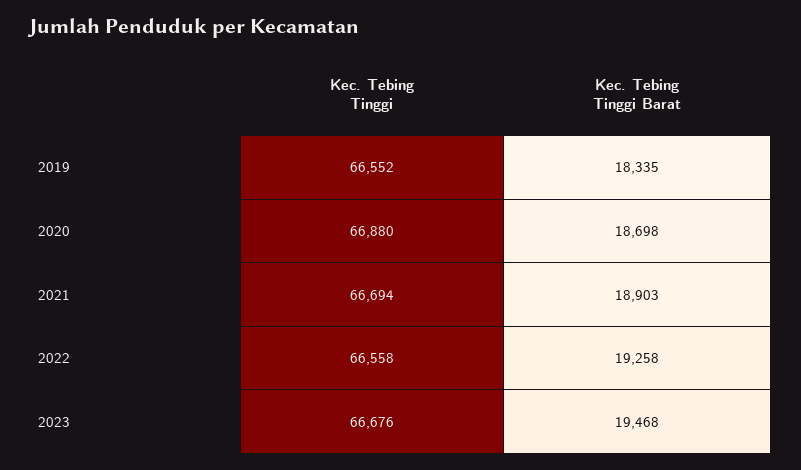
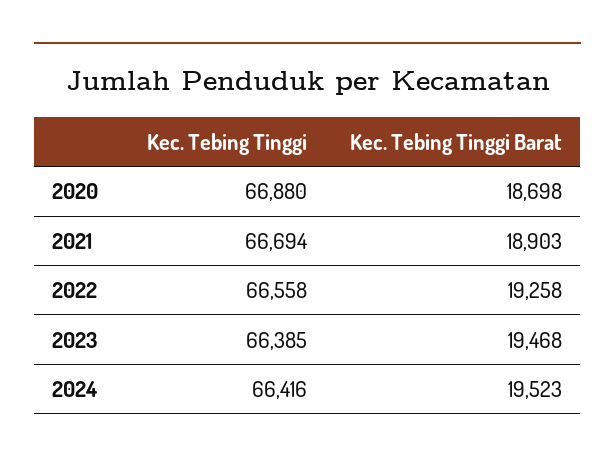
Kec. Tebing Tinggi, 2019: 66552 -> none
Kec. Tebing Tinggi Barat, 2019: 18335 -> none
Kec. Tebing Tinggi, 2023: 66676 -> 66385
Kec. Tebing Tinggi, 2024: none -> 66416
Kec. Tebing Tinggi Barat, 2024: none -> 19523

